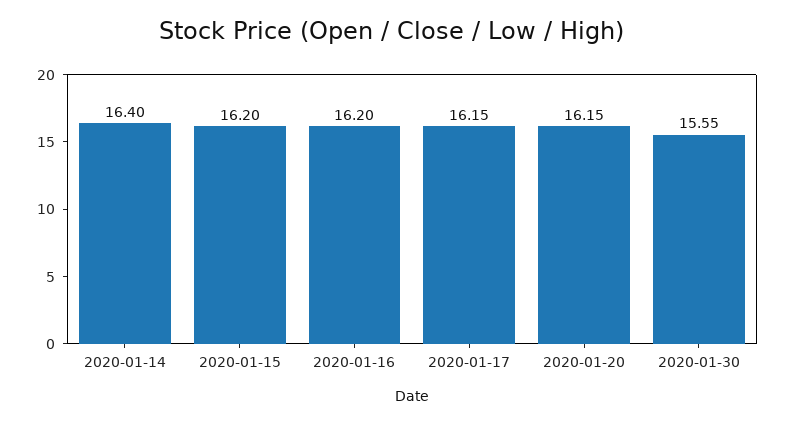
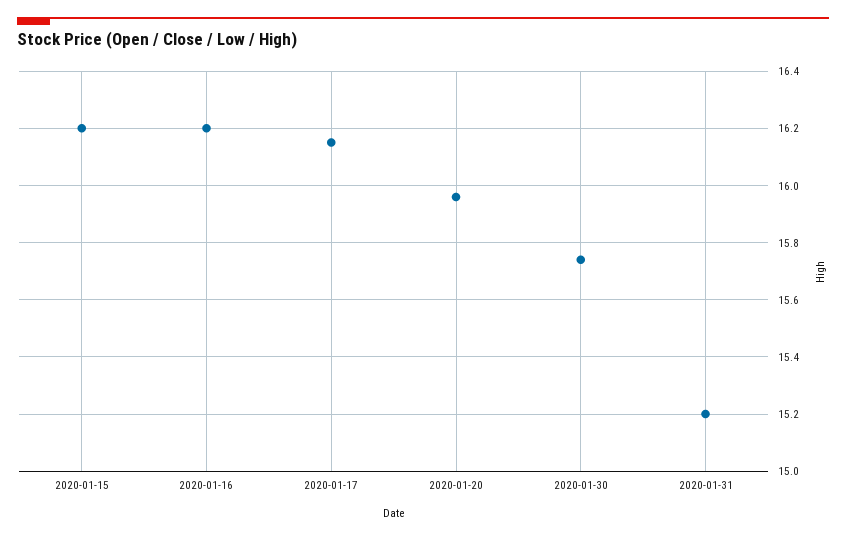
2020-01-14: 16.4 -> none
2020-01-20: 16.15 -> 15.95
2020-01-30: 15.55 -> 15.75
2020-01-31: none -> 15.2

